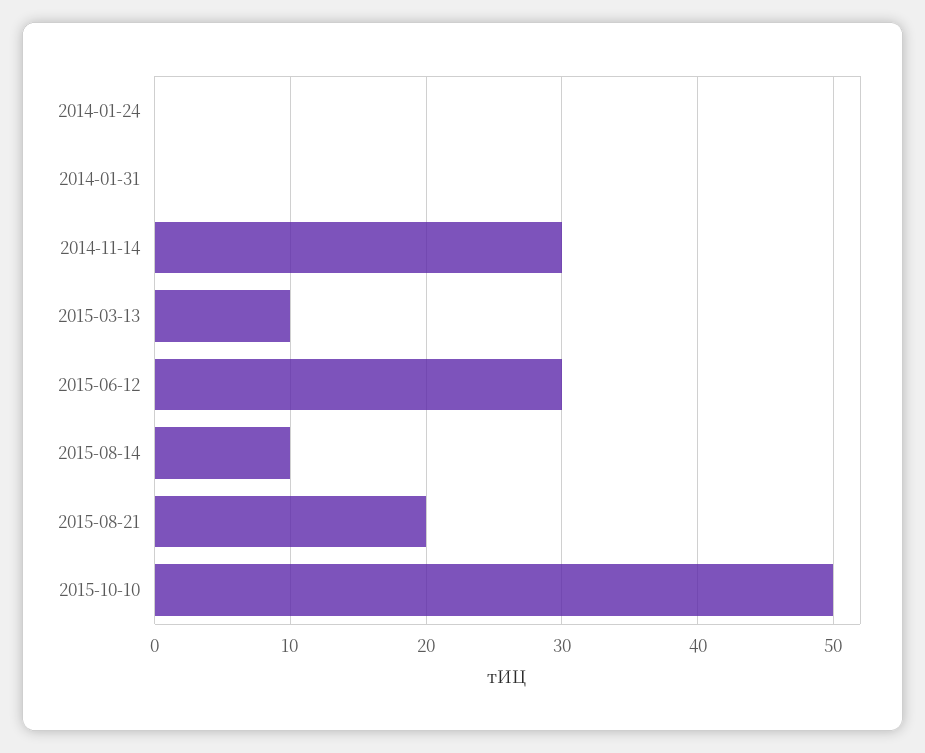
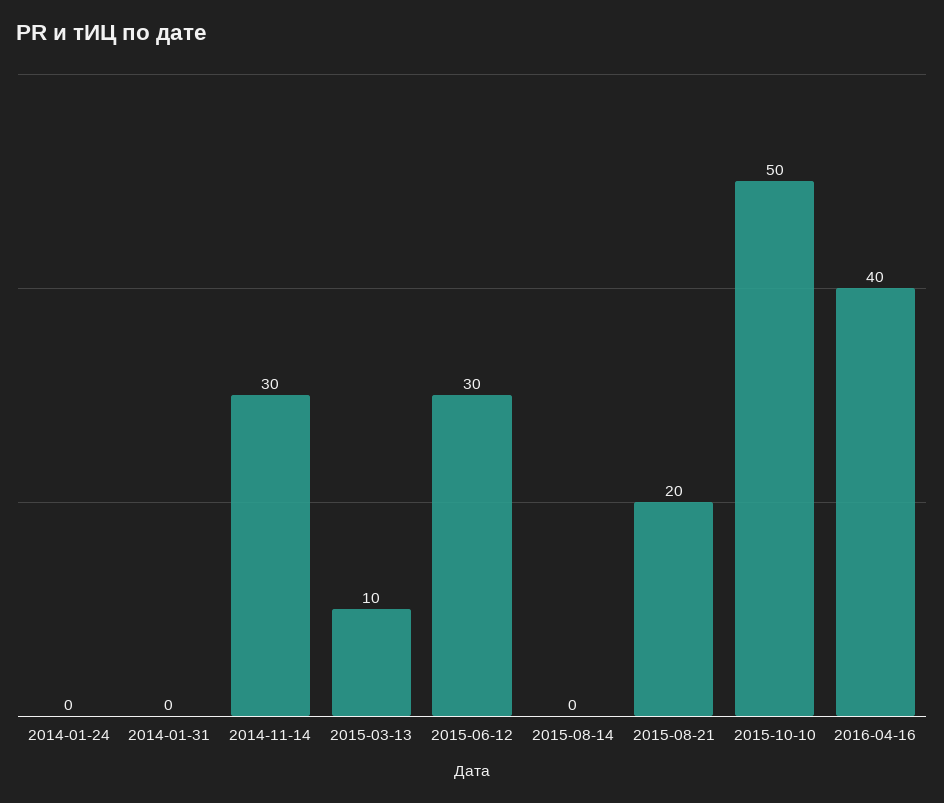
2015-08-14: 10 -> 0
2016-04-16: none -> 40

